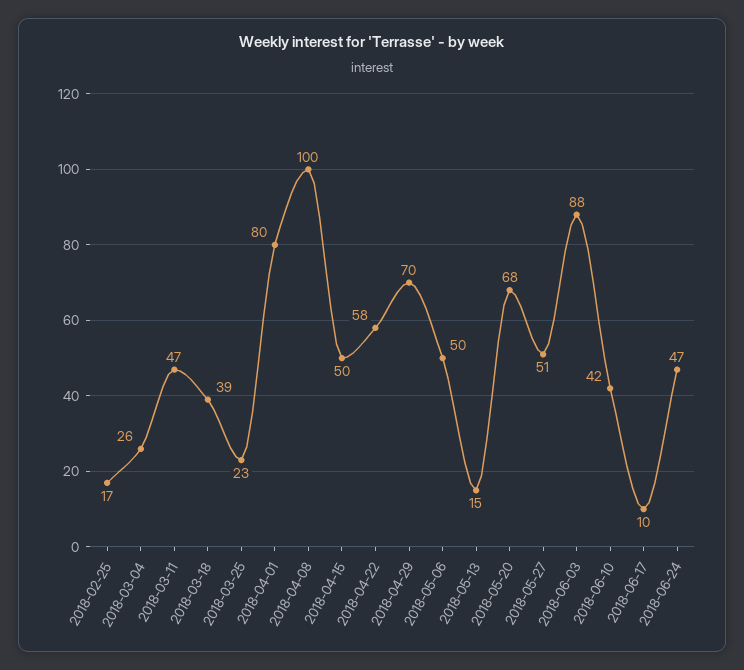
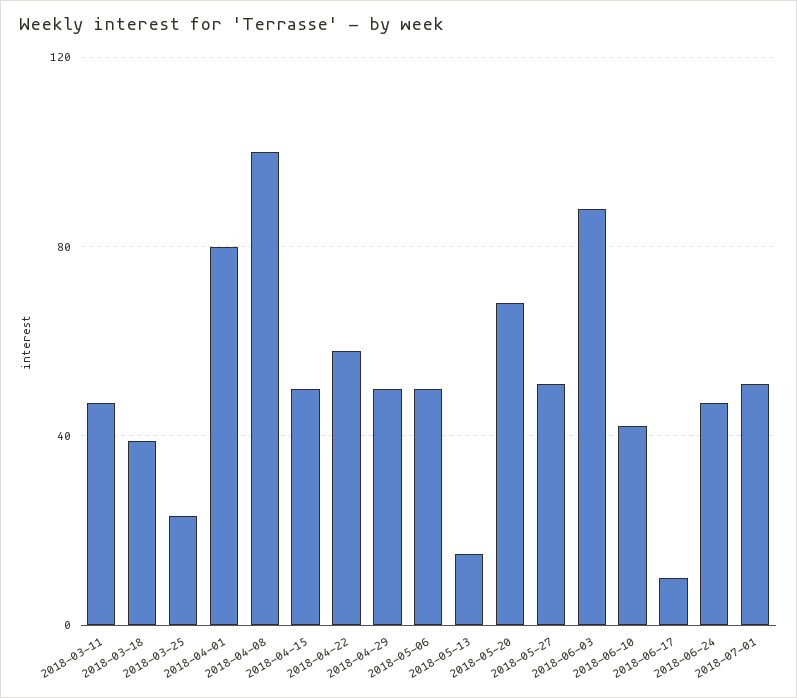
2018-02-25: 17 -> none
2018-03-04: 26 -> none
2018-04-29: 70 -> 50
2018-07-01: none -> 50

